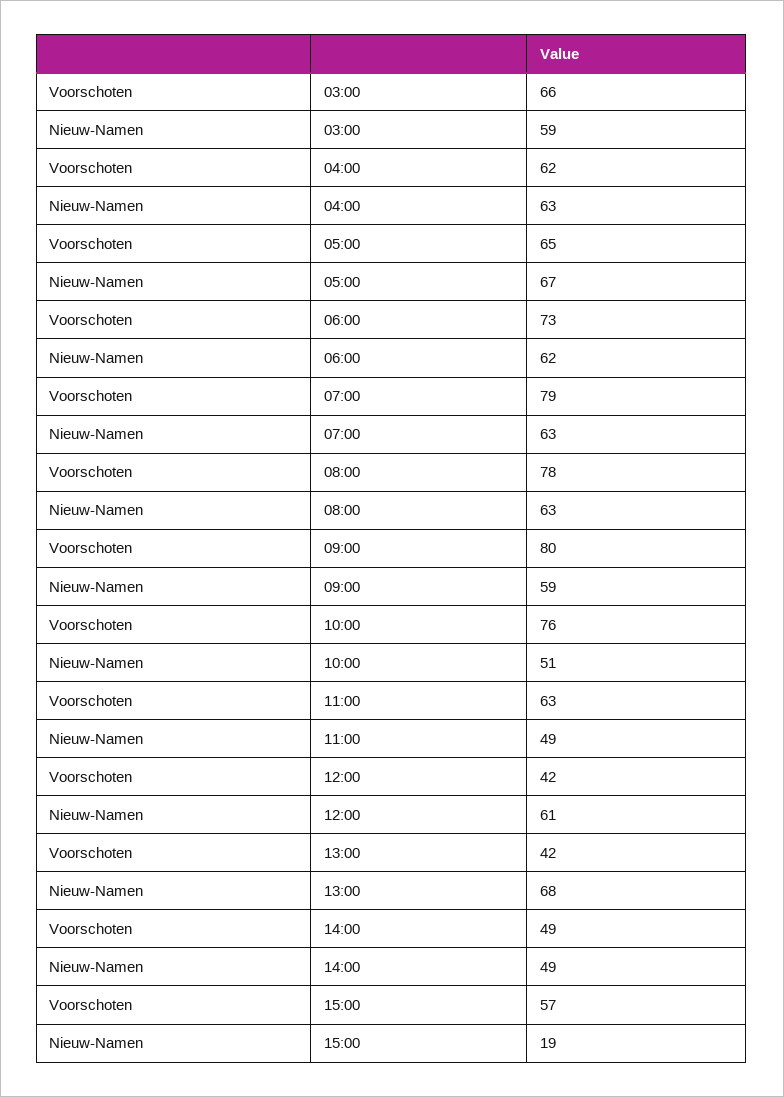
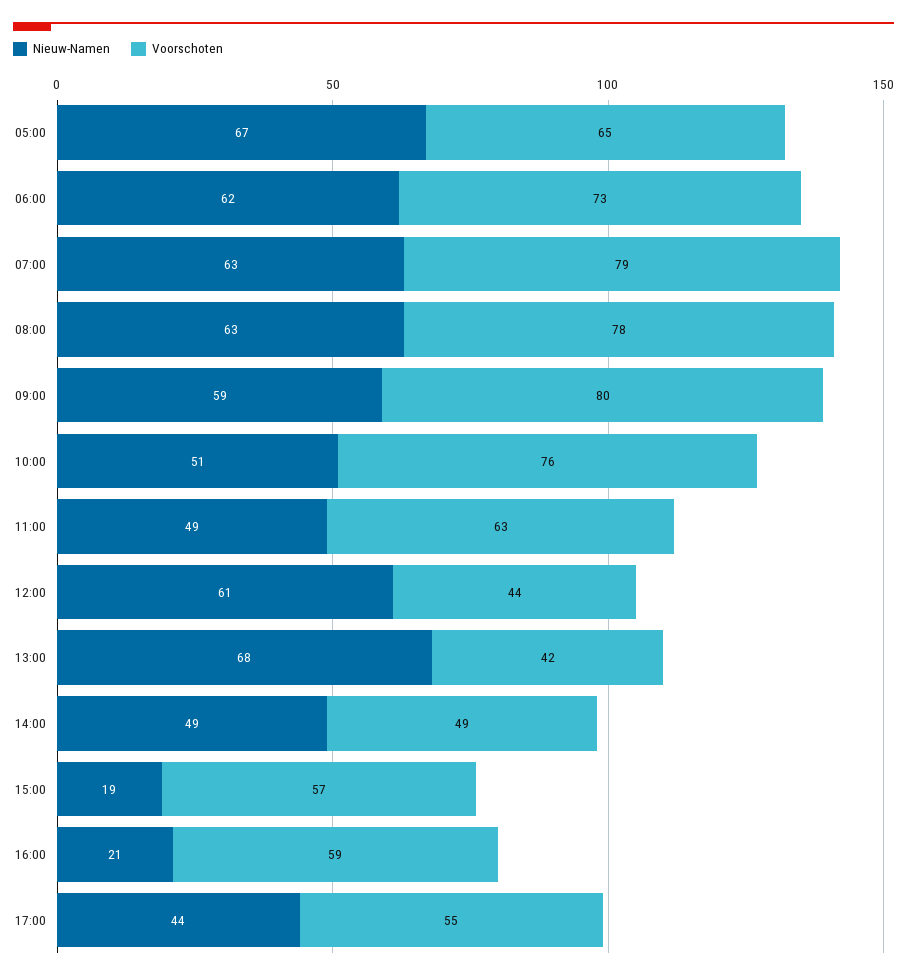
Voorschoten, 03:00: 66 -> none
Nieuw-Namen, 03:00: 59 -> none
Voorschoten, 04:00: 62 -> none
Nieuw-Namen, 04:00: 63 -> none
Voorschoten, 12:00: 42 -> 44
Nieuw-Namen, 16:00: none -> 21
Voorschoten, 16:00: none -> 59
Nieuw-Namen, 17:00: none -> 44
Voorschoten, 17:00: none -> 55

